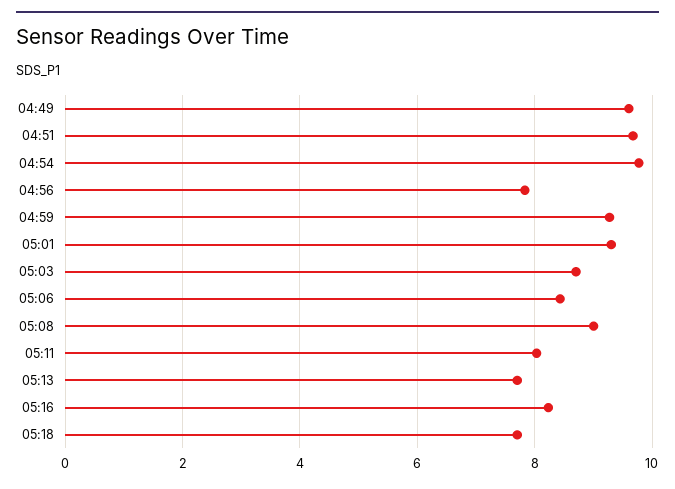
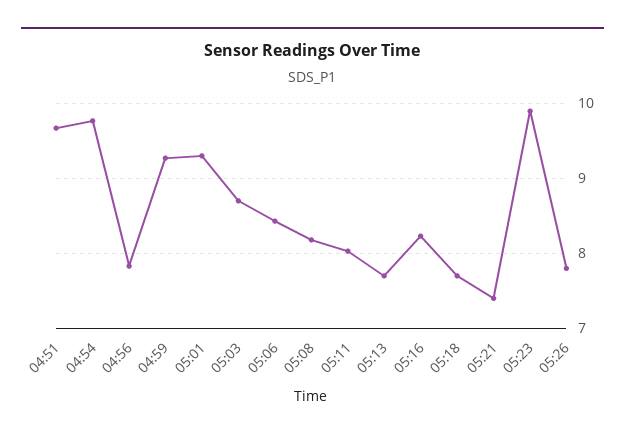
04:49: 9.6 -> none
05:08: 9 -> 8.2
05:21: none -> 7.4
05:23: none -> 9.9
05:26: none -> 7.8

